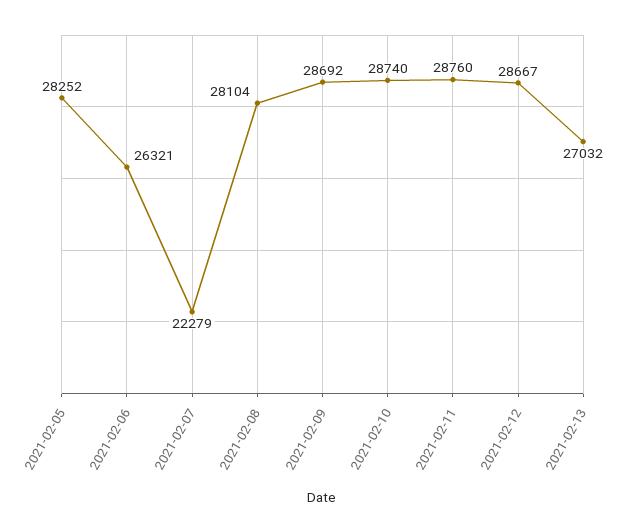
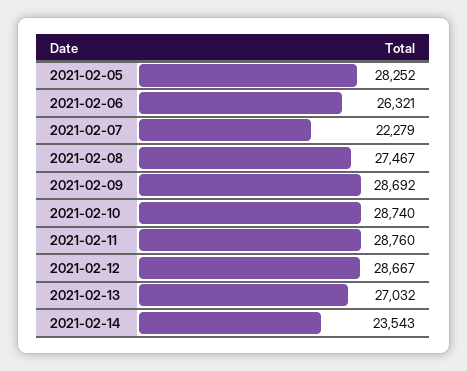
2021-02-08: 28104 -> 27467
2021-02-14: none -> 23543

